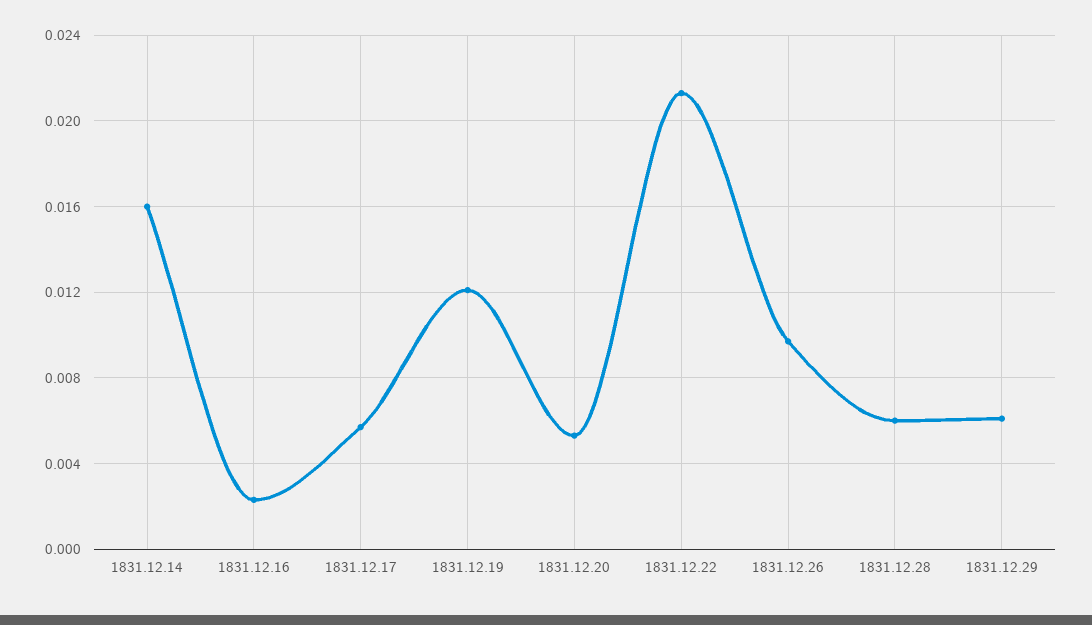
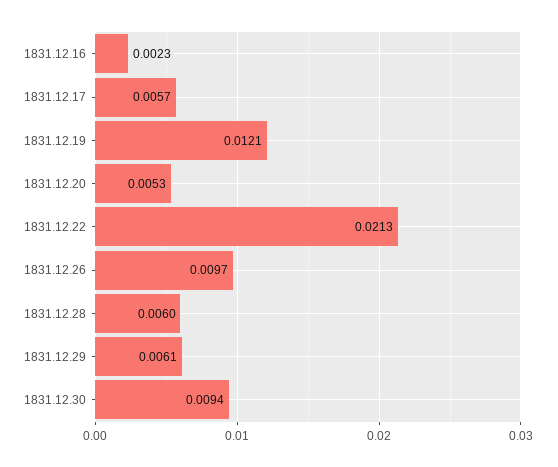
1831.12.14: 0.016 -> none
1831.12.30: none -> 0.0094

